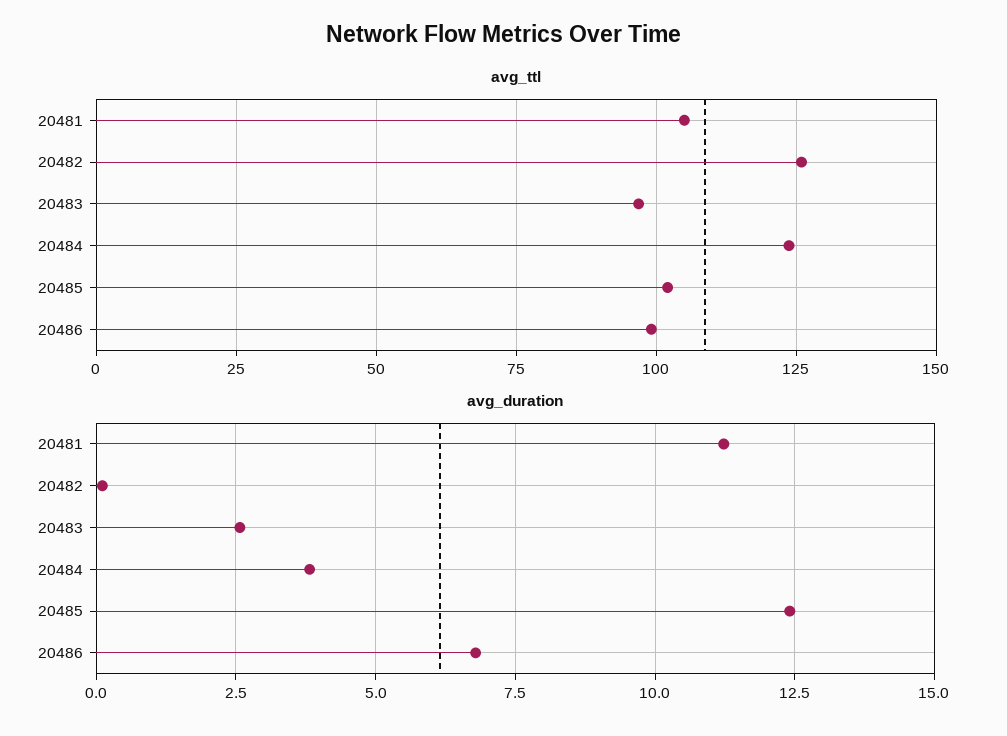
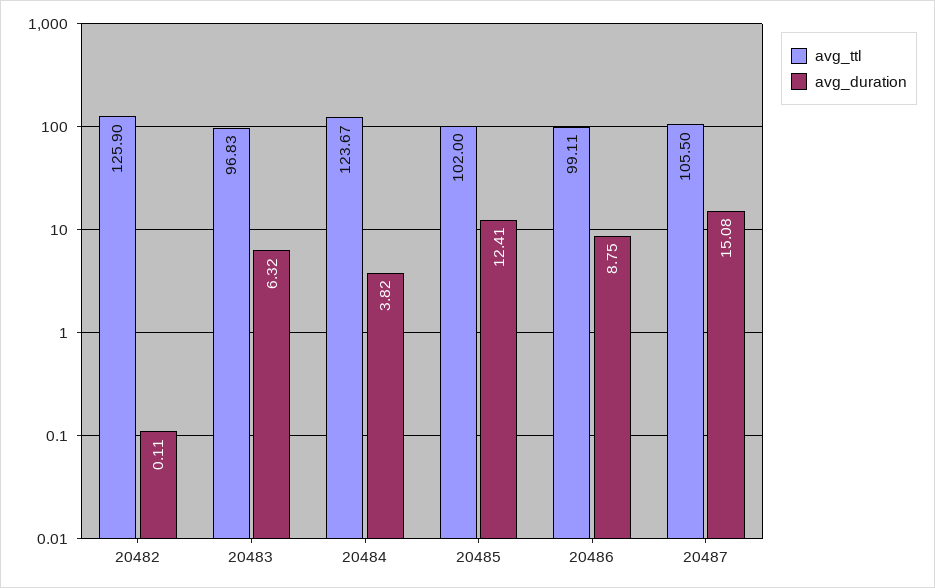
avg_ttl, 20481: 105 -> none
avg_duration, 20481: 11.25 -> none
avg_duration, 20483: 2.5 -> 6.32
avg_duration, 20486: 6.75 -> 8.75
avg_ttl, 20487: none -> 105.5
avg_duration, 20487: none -> 15.08

